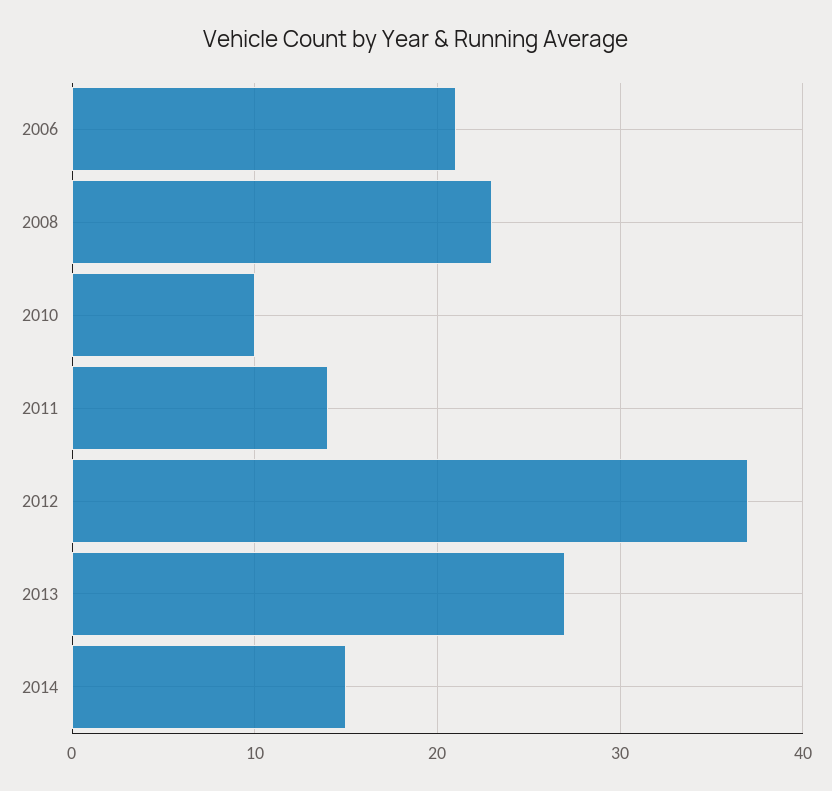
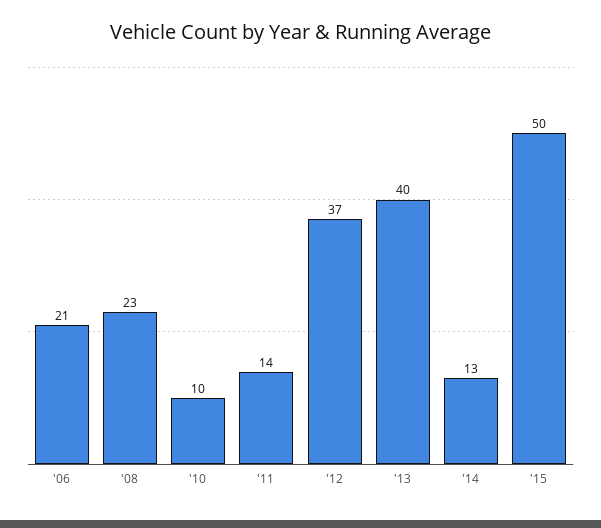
2013: 27 -> 40
2014: 15 -> 13
'15: none -> 50

